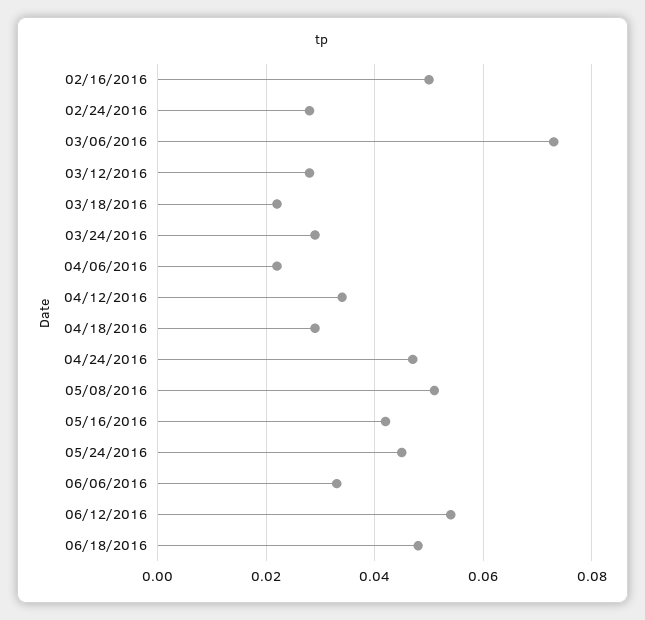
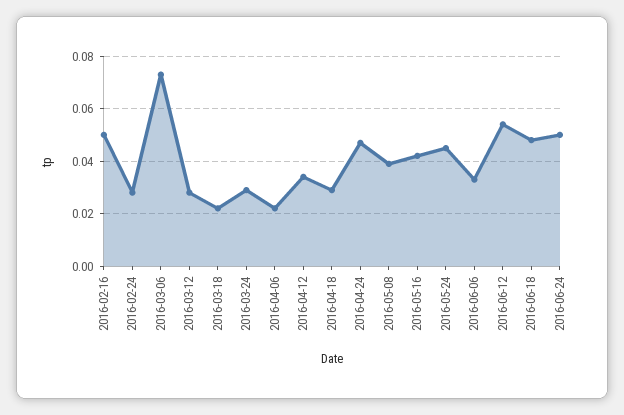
05/08/2016: 0.05 -> 0.04
2016-06-24: none -> 0.05

